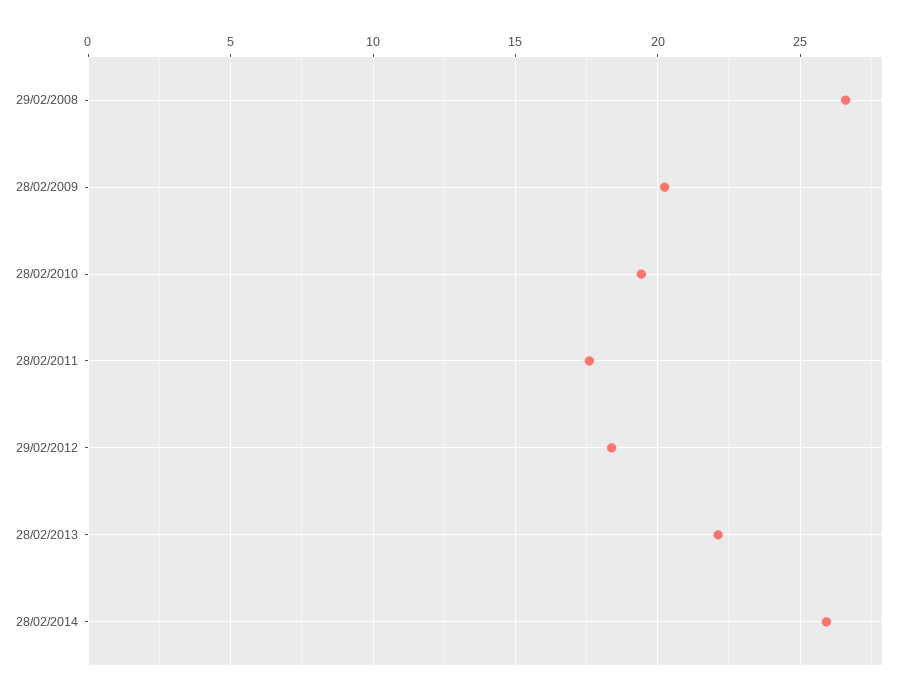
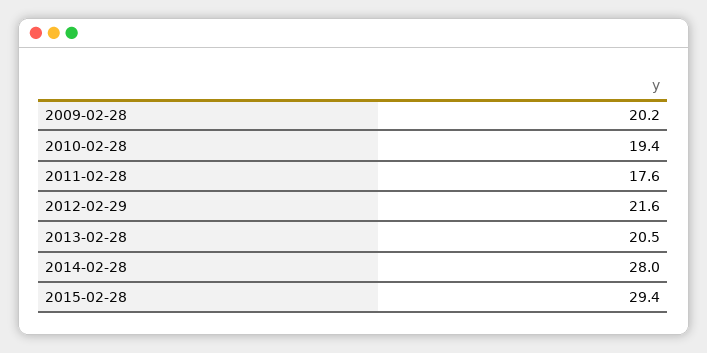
29/02/2008: 26.5 -> none
29/02/2012: 18.5 -> 21.6
28/02/2013: 22 -> 20.5
28/02/2014: 26 -> 28
2015-02-28: none -> 29.4

